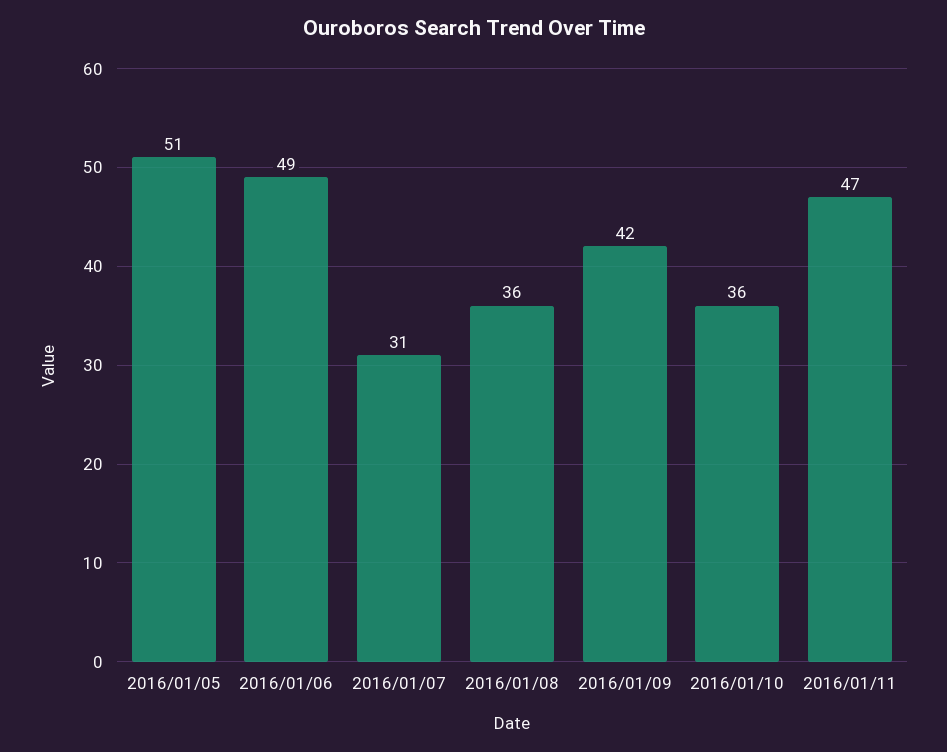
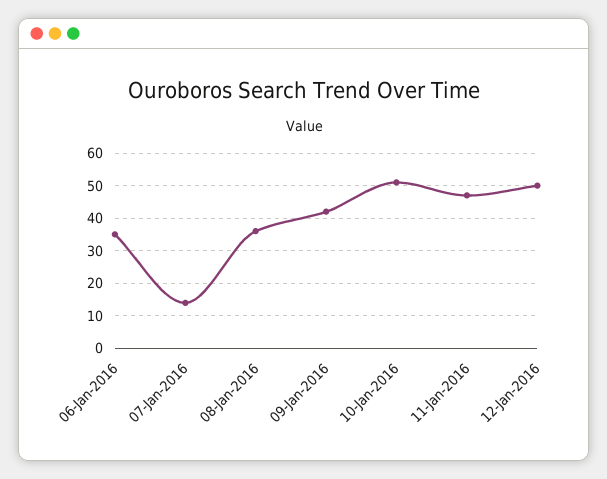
2016/01/05: 51 -> none
2016/01/06: 49 -> 35
2016/01/07: 31 -> 15
2016/01/10: 36 -> 50
12-Jan-2016: none -> 50

